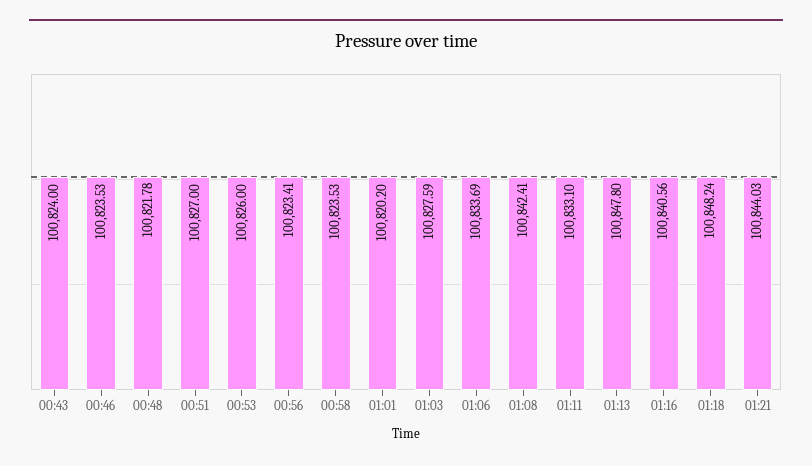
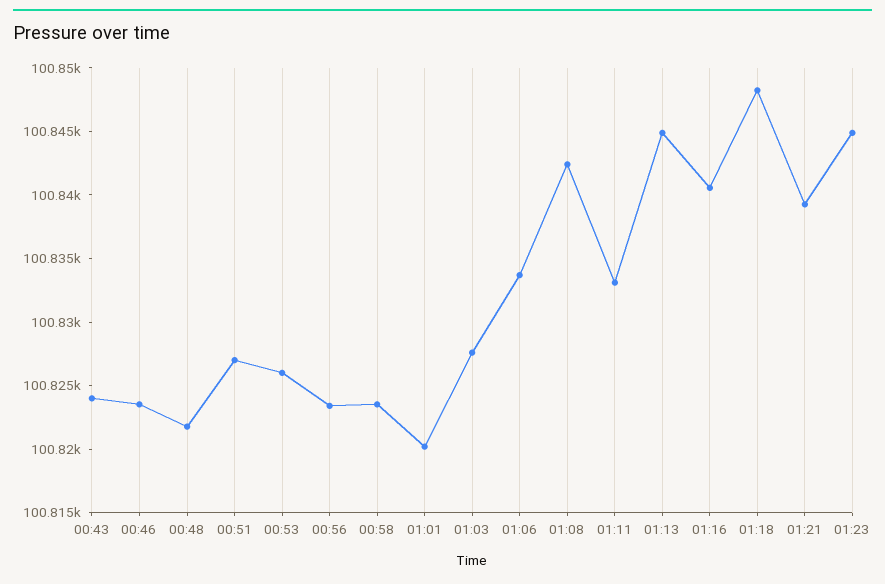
01:13: 100847.8 -> 100845
01:21: 100844.03 -> 100839
01:23: none -> 100845

